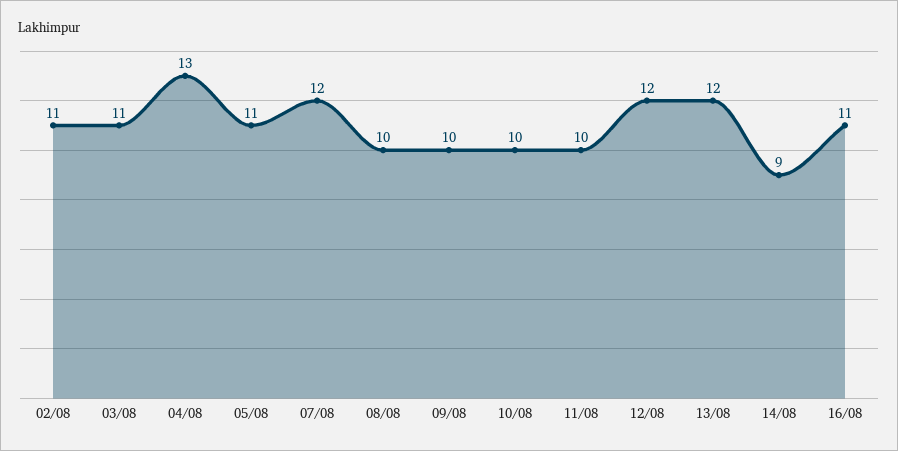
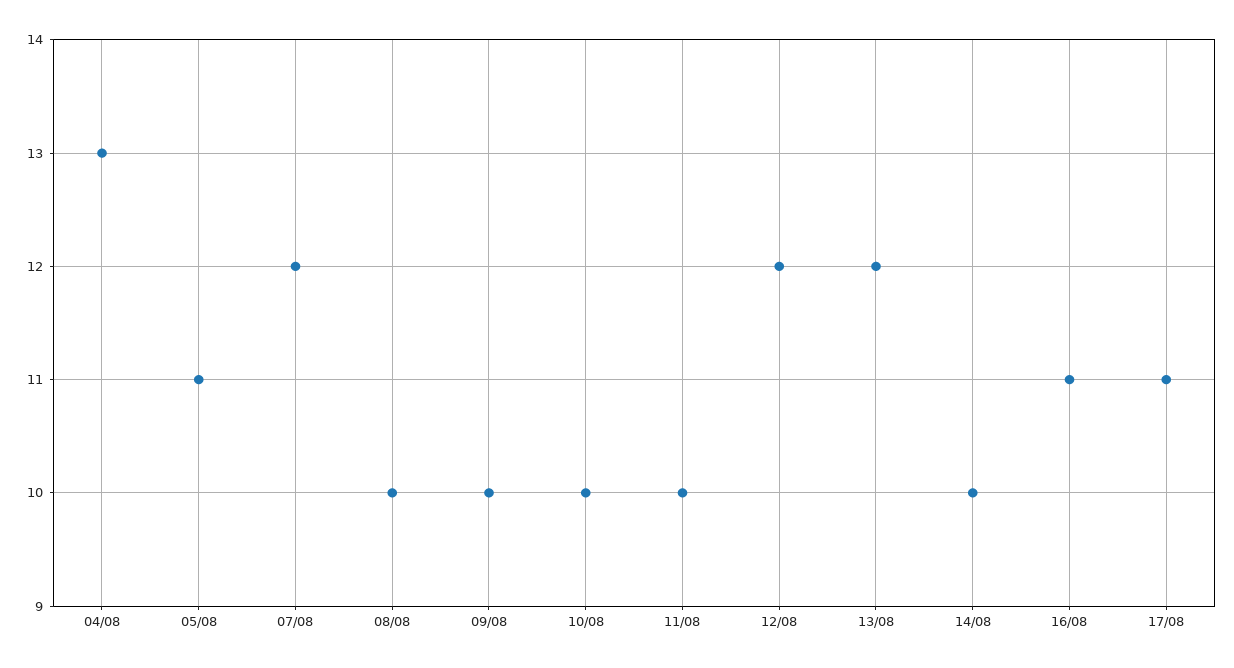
02/08: 11 -> none
03/08: 11 -> none
14/08: 9 -> 10
17/08: none -> 11

